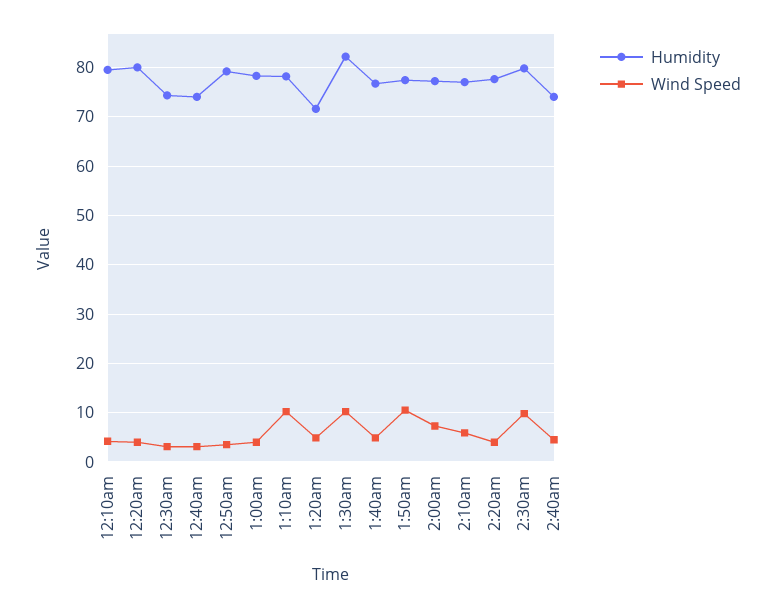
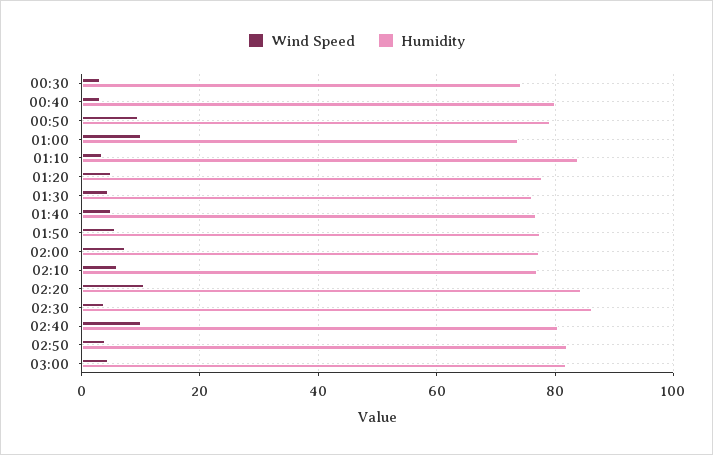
Humidity, 12:10am: 80 -> none
Wind Speed, 12:10am: 4 -> none
Humidity, 12:20am: 80 -> none
Wind Speed, 12:20am: 4 -> none
Humidity, 12:40am: 74 -> 80
Wind Speed, 12:50am: 4 -> 10
Humidity, 1:00am: 78 -> 74
Wind Speed, 1:00am: 4 -> 10
Humidity, 1:10am: 78 -> 84
Wind Speed, 1:10am: 10 -> 4
Humidity, 1:20am: 72 -> 78
Humidity, 1:30am: 82 -> 76
Wind Speed, 1:30am: 10 -> 4
Wind Speed, 1:50am: 10 -> 6
Humidity, 2:20am: 78 -> 84
Wind Speed, 2:20am: 4 -> 10
Humidity, 2:30am: 80 -> 86
Wind Speed, 2:30am: 10 -> 4
Humidity, 2:40am: 74 -> 80
Wind Speed, 2:40am: 4 -> 10
Wind Speed, 02:50: none -> 4
Humidity, 02:50: none -> 82
Wind Speed, 03:00: none -> 4
Humidity, 03:00: none -> 82

